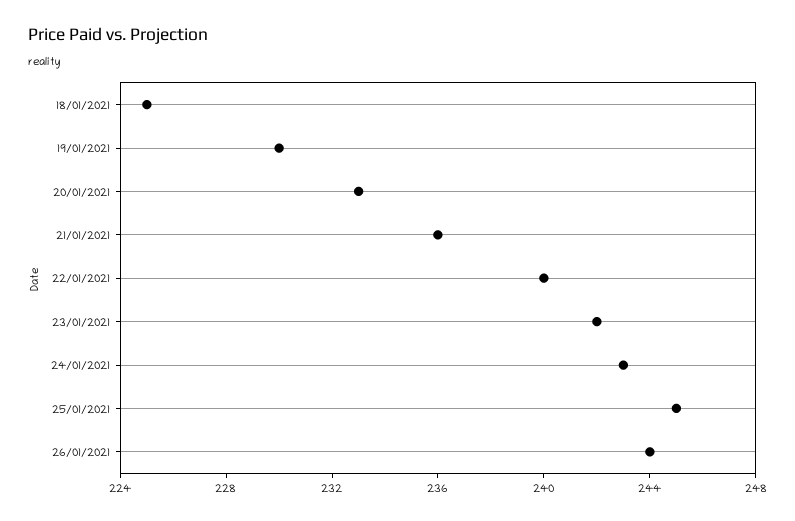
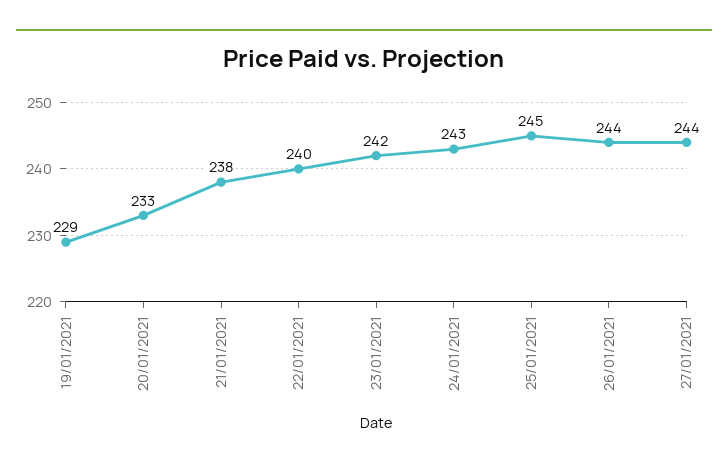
18/01/2021: 225 -> none
19/01/2021: 230 -> 229
21/01/2021: 236 -> 238
27/01/2021: none -> 244

